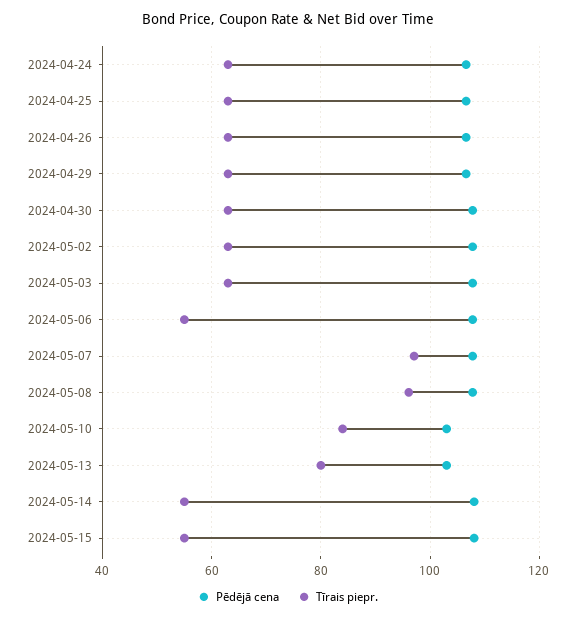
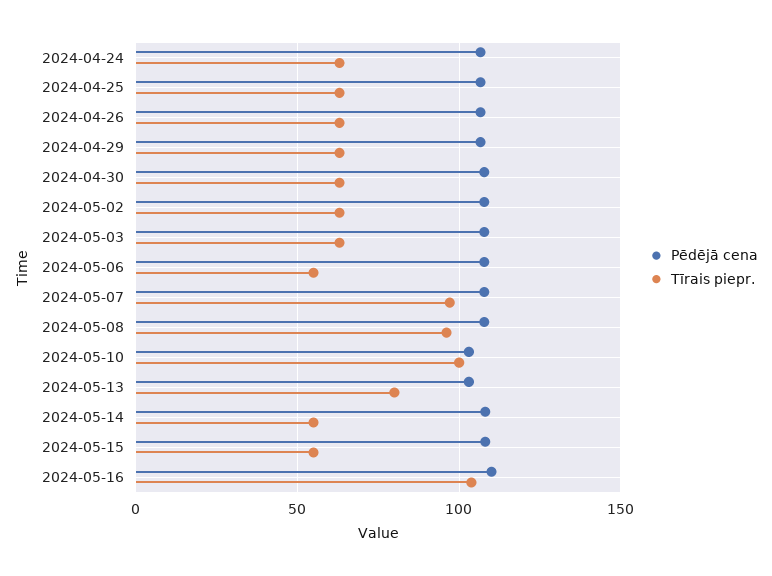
Tīrais piepr., 2024-05-10: 84 -> 100
Pēdējā cena, 2024-05-16: none -> 110
Tīrais piepr., 2024-05-16: none -> 105

